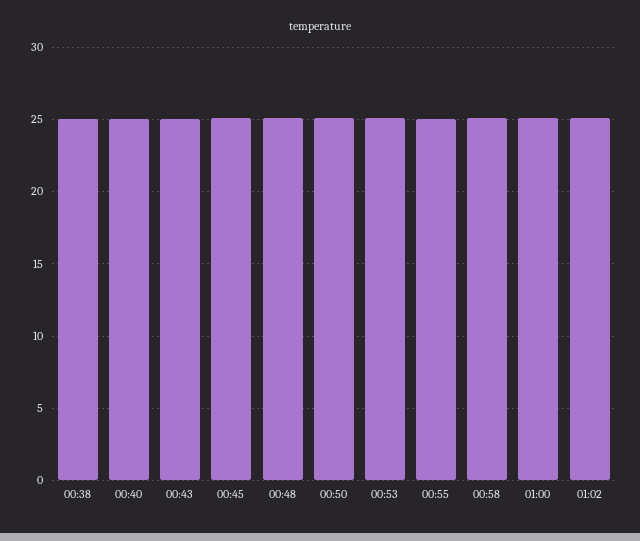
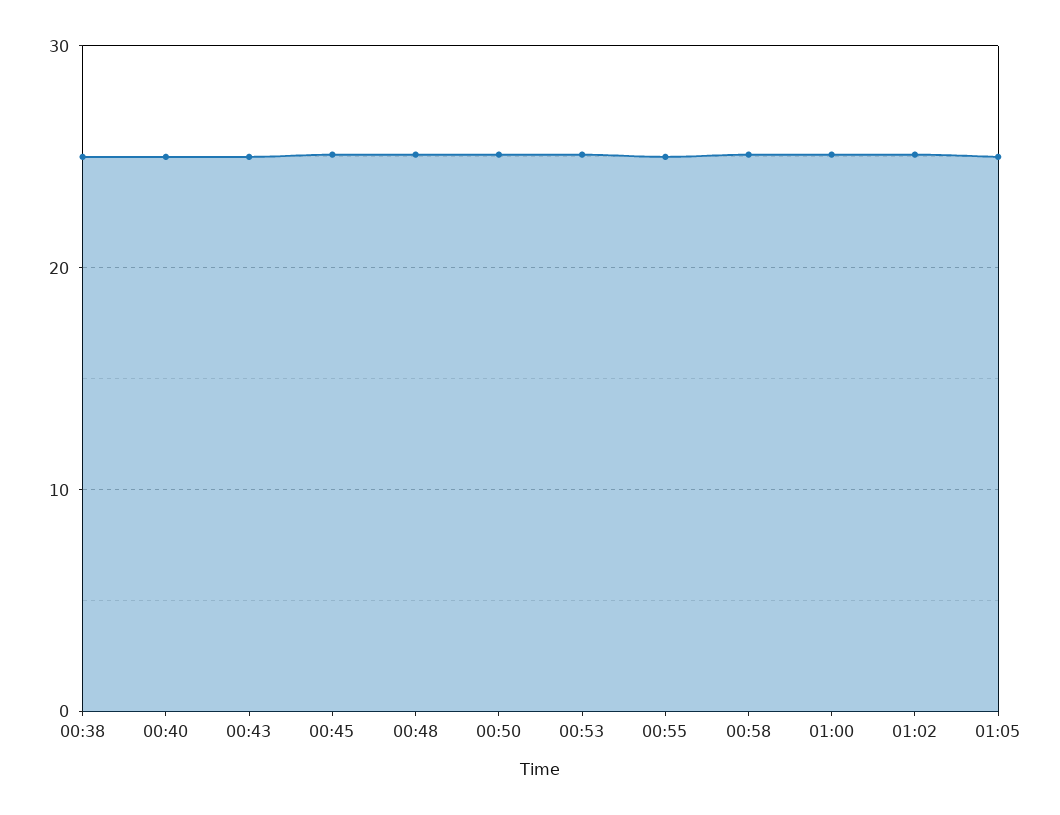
01:05: none -> 25

